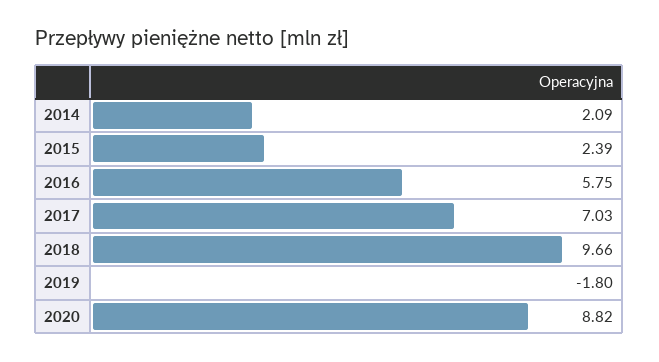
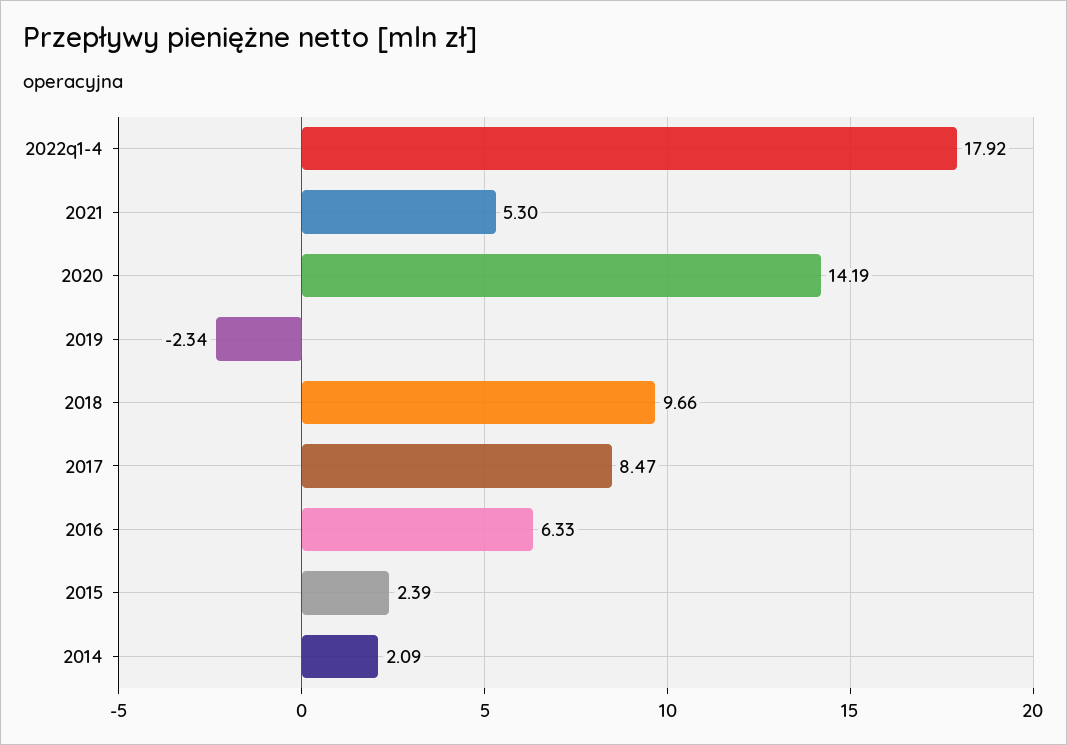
2016: 5.75 -> 6.33
2017: 7.03 -> 8.47
2019: -1.8 -> -2.34
2020: 8.82 -> 14.19
2022q1-4: none -> 17.92
2021: none -> 5.3

